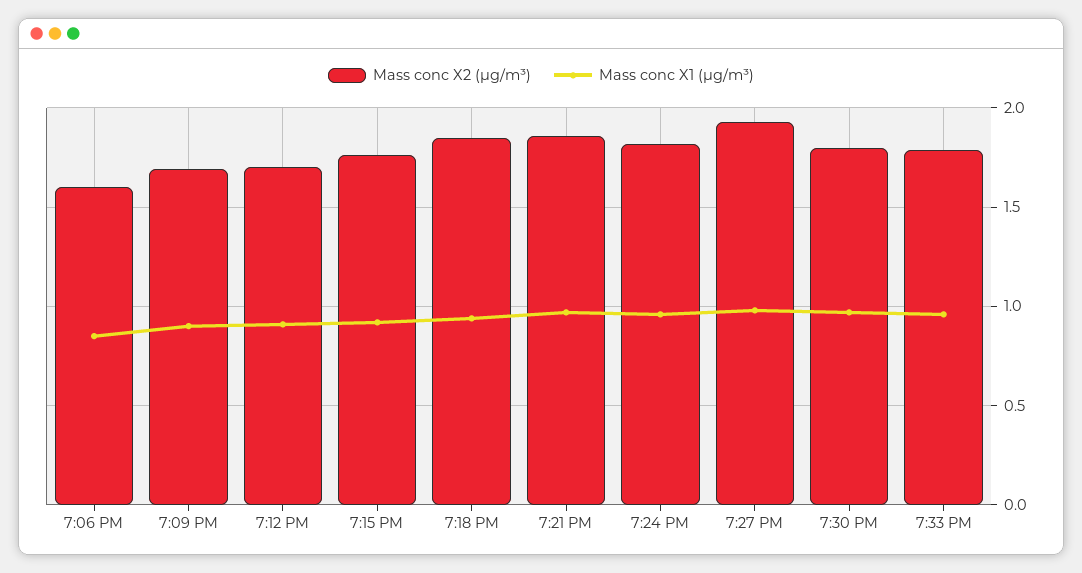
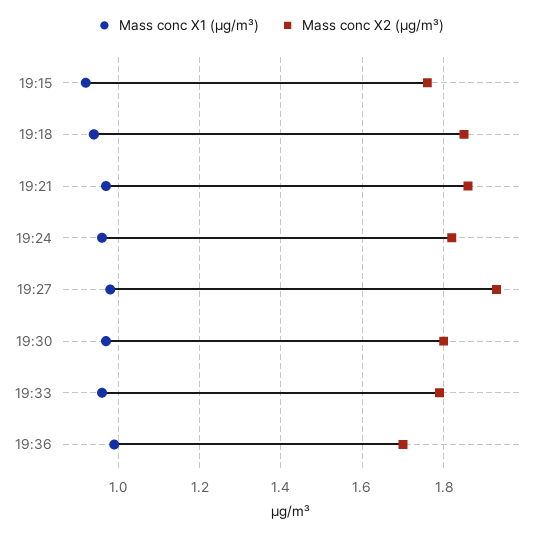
Mass conc X2 (μg/m³), 7:06 PM: 1.6 -> none
Mass conc X1 (μg/m³), 7:06 PM: 0.85 -> none
Mass conc X2 (μg/m³), 7:09 PM: 1.7 -> none
Mass conc X1 (μg/m³), 7:09 PM: 0.9 -> none
Mass conc X2 (μg/m³), 7:12 PM: 1.7 -> none
Mass conc X1 (μg/m³), 7:12 PM: 0.9 -> none
Mass conc X1 (μg/m³), 19:36: none -> 1
Mass conc X2 (μg/m³), 19:36: none -> 1.7

